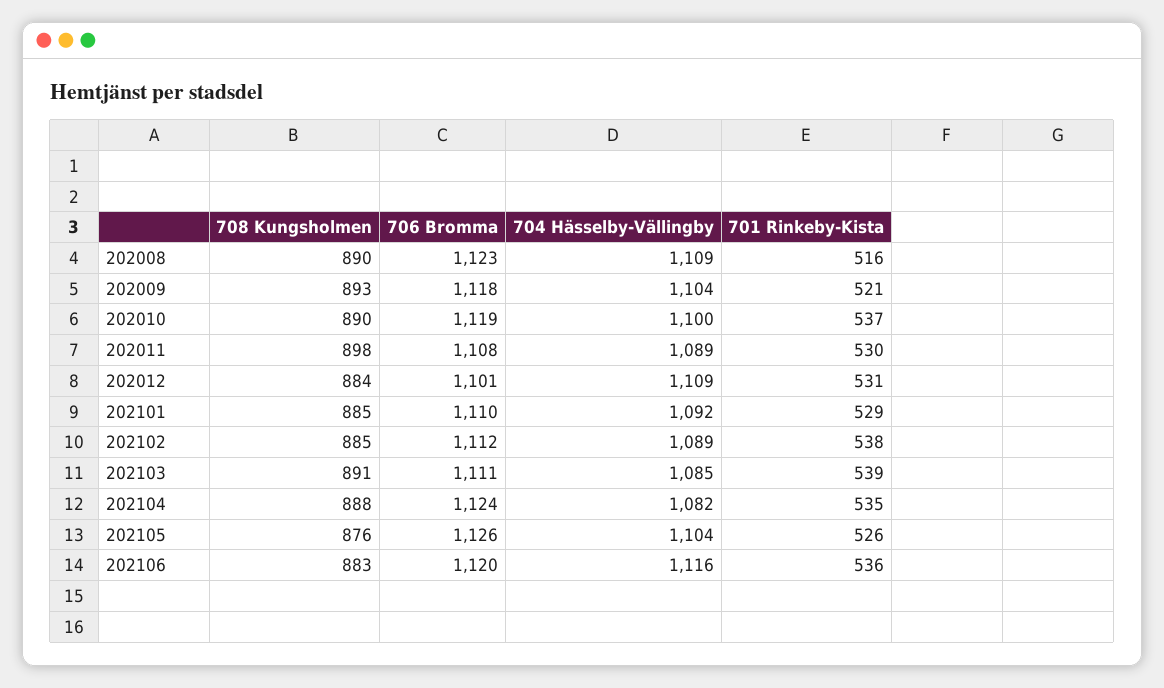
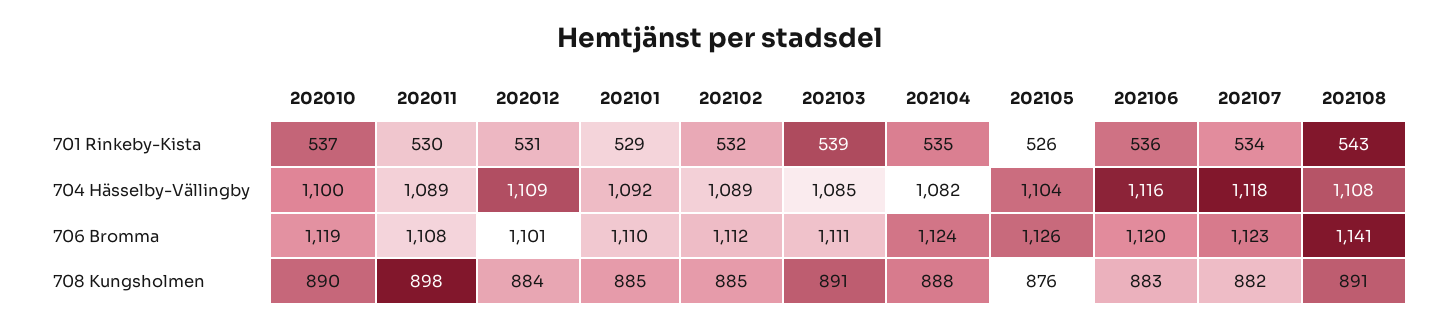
708 Kungsholmen, 202008: 890 -> none
706 Bromma, 202008: 1123 -> none
704 Hässelby-Vällingby, 202008: 1109 -> none
701 Rinkeby-Kista, 202008: 516 -> none
708 Kungsholmen, 202009: 893 -> none
706 Bromma, 202009: 1118 -> none
704 Hässelby-Vällingby, 202009: 1104 -> none
701 Rinkeby-Kista, 202009: 521 -> none
701 Rinkeby-Kista, 202102: 538 -> 532
701 Rinkeby-Kista, 202107: none -> 534
701 Rinkeby-Kista, 202108: none -> 543
704 Hässelby-Vällingby, 202107: none -> 1118
704 Hässelby-Vällingby, 202108: none -> 1108
706 Bromma, 202107: none -> 1123
706 Bromma, 202108: none -> 1141
708 Kungsholmen, 202107: none -> 882
708 Kungsholmen, 202108: none -> 891

